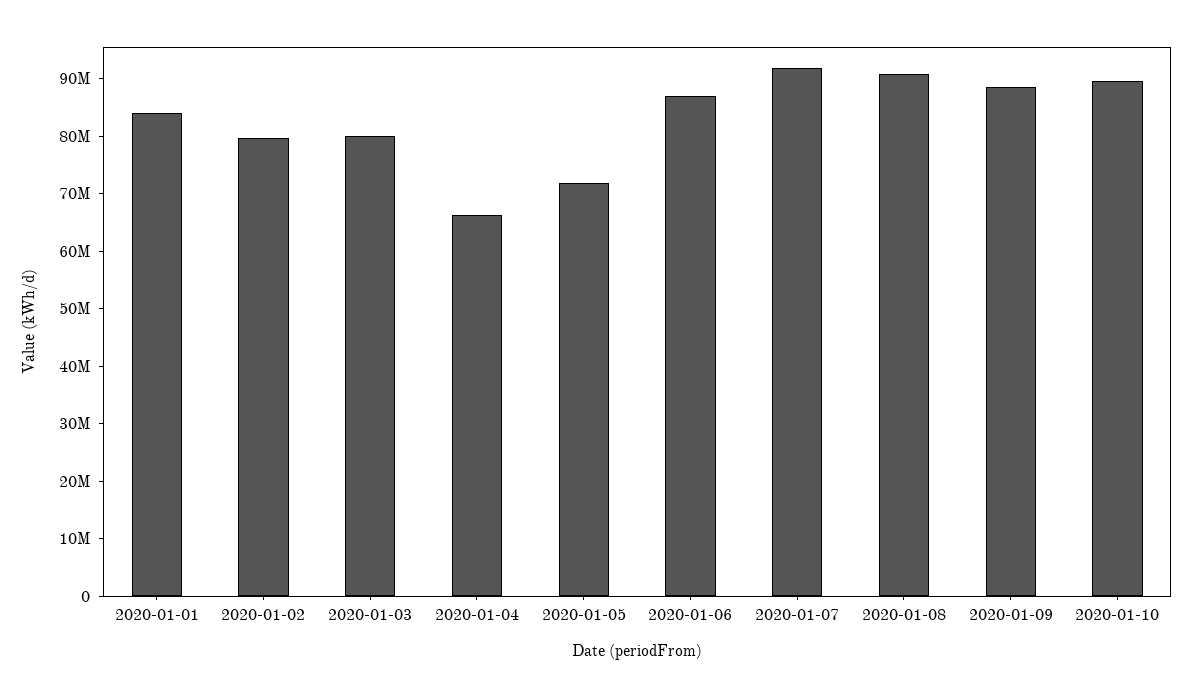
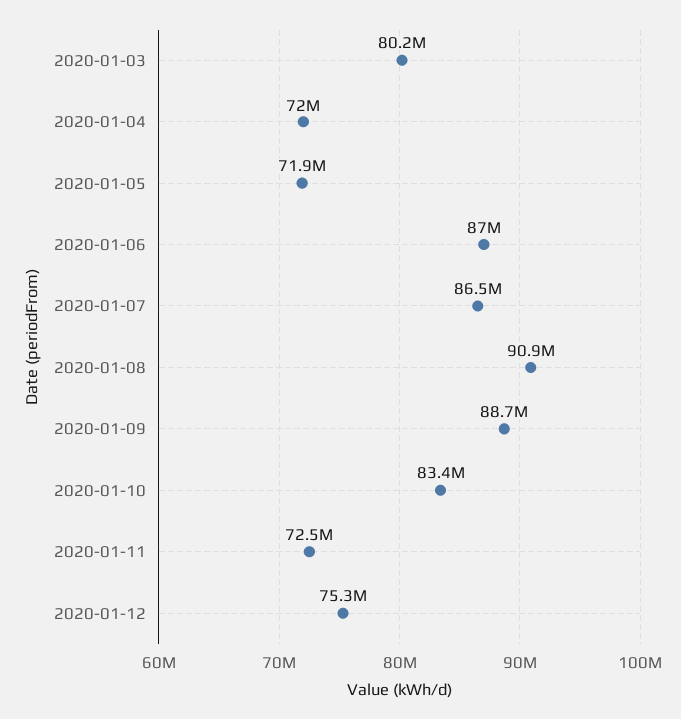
2020-01-01: 84000000 -> none
2020-01-02: 80000000 -> none
2020-01-04: 66000000 -> 72000000
2020-01-07: 92000000 -> 86500000
2020-01-10: 90000000 -> 83400000
2020-01-11: none -> 72500000
2020-01-12: none -> 75300000

